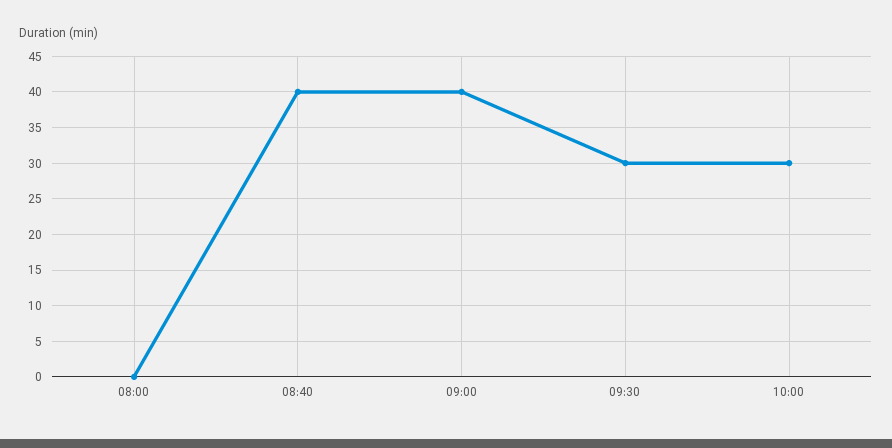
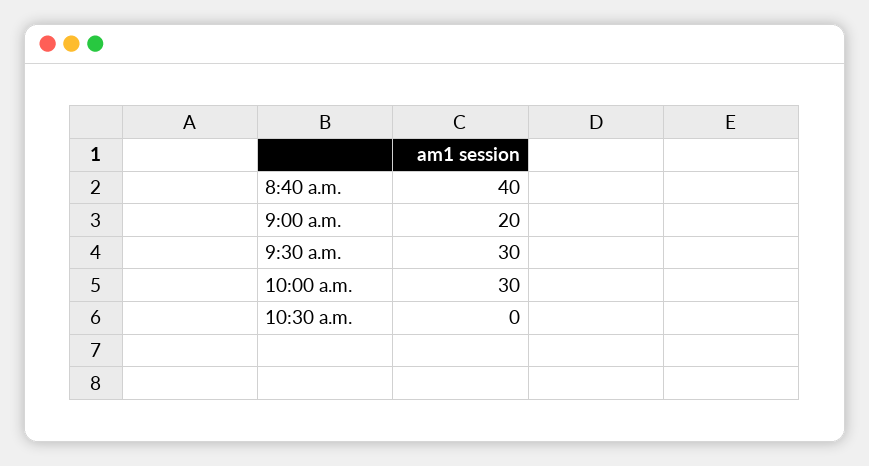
08:00: 0 -> none
09:00: 40 -> 20
10:30 a.m.: none -> 0

